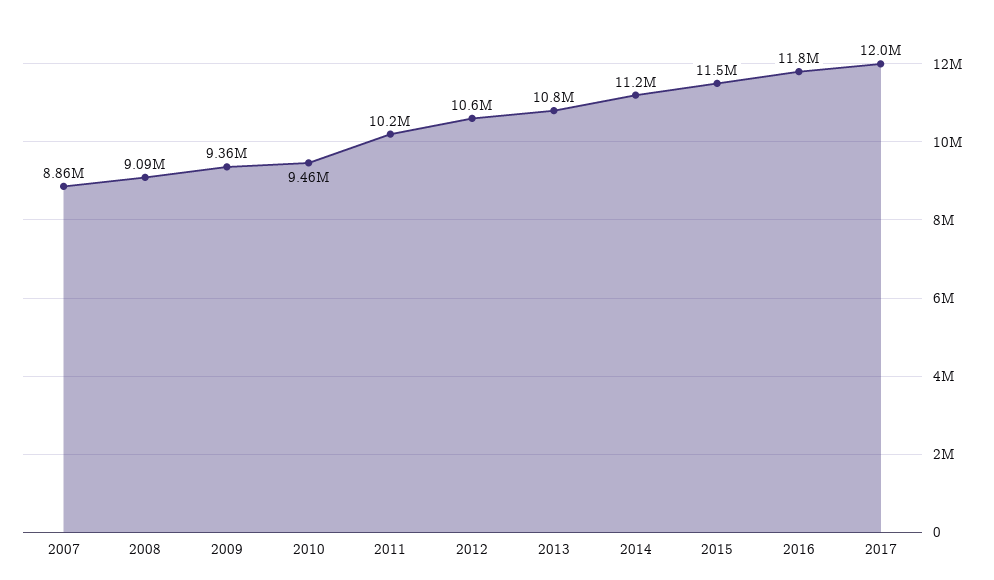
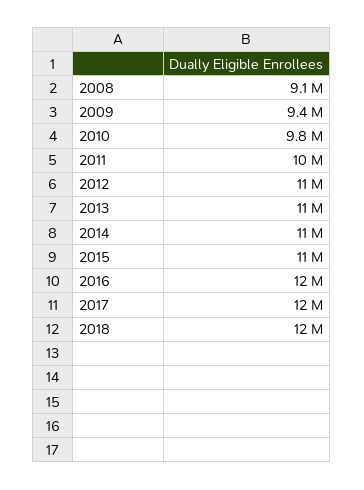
2007: 8860000 -> none
2010: 9460000 -> 9800000
2018: none -> 12000000

